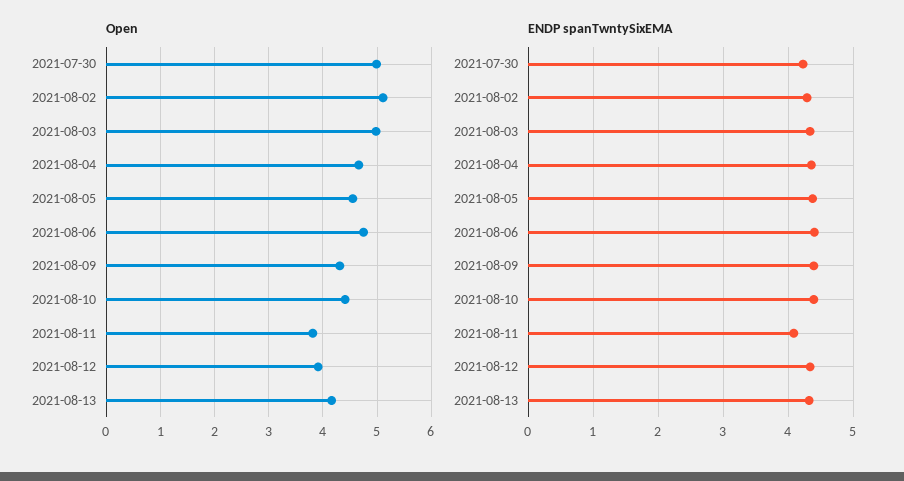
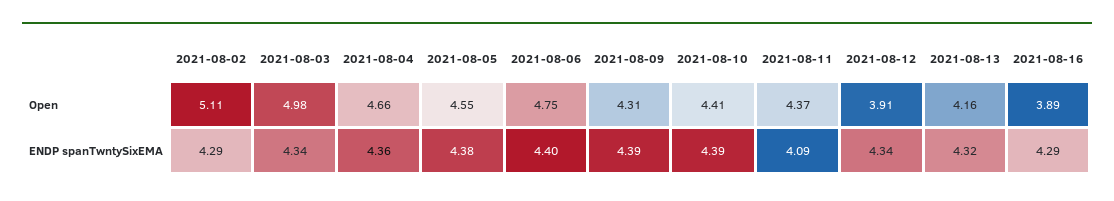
Open, 2021-07-30: 5 -> none
Open, 2021-08-11: 3.8 -> 4.37
ENDP spanTwntySixEMA, 2021-07-30: 4.2 -> none
Open, 2021-08-16: none -> 3.89
ENDP spanTwntySixEMA, 2021-08-16: none -> 4.29

